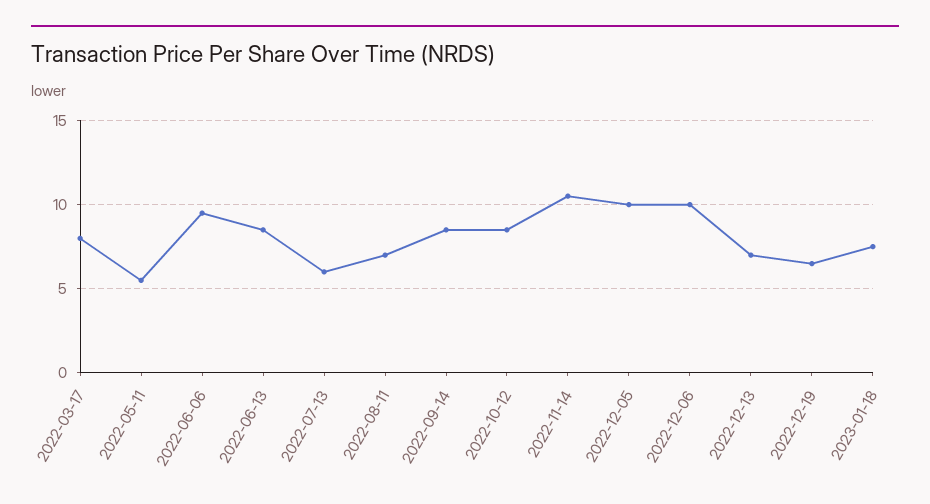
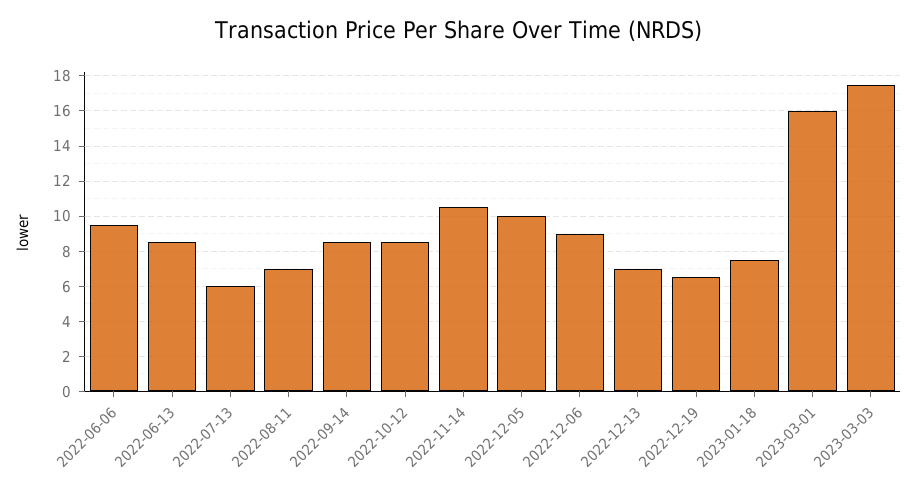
2022-03-17: 8 -> none
2022-05-11: 5.5 -> none
2022-12-06: 10 -> 9
2023-03-01: none -> 16
2023-03-03: none -> 17.5

